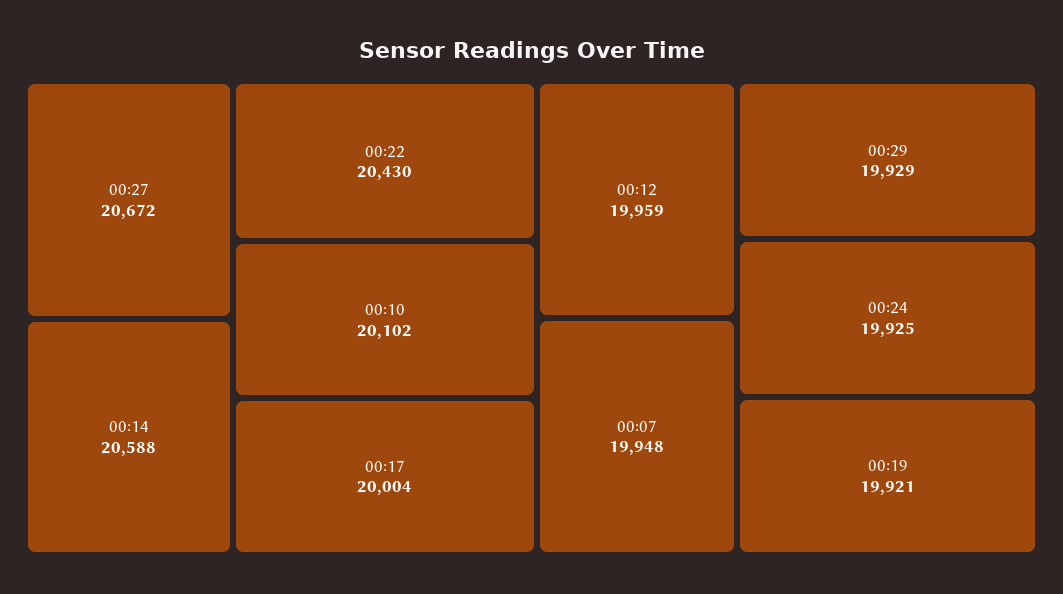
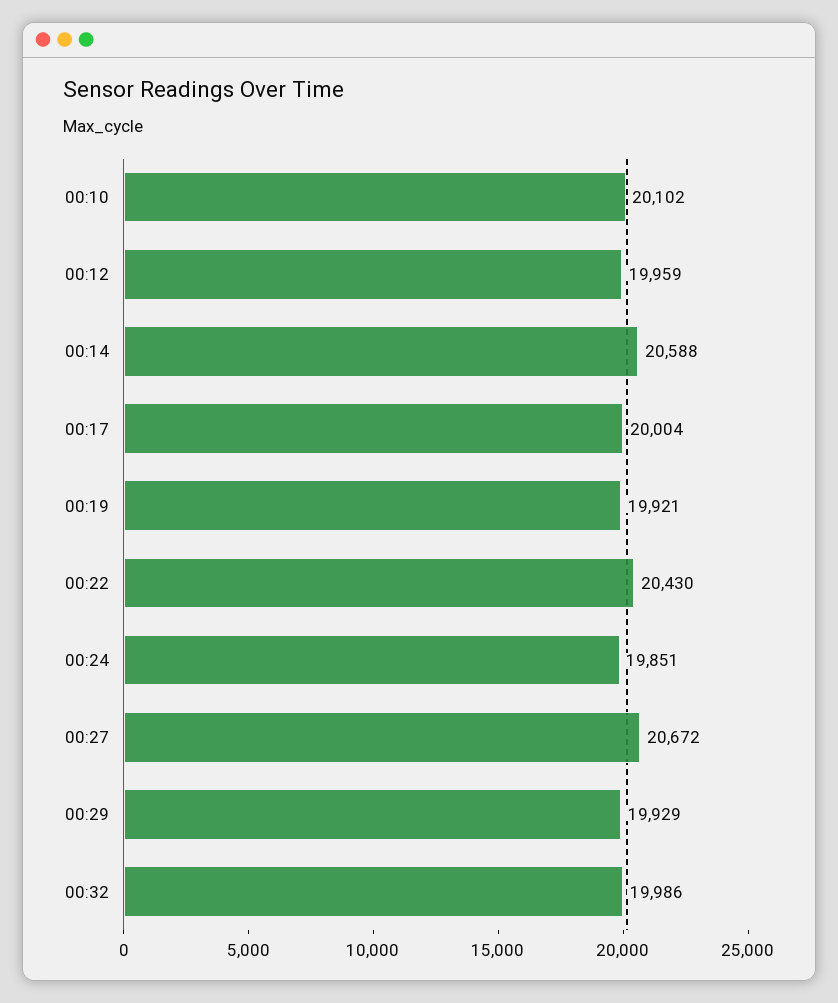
00:07: 19948 -> none
00:24: 19925 -> 19851
00:32: none -> 19986

